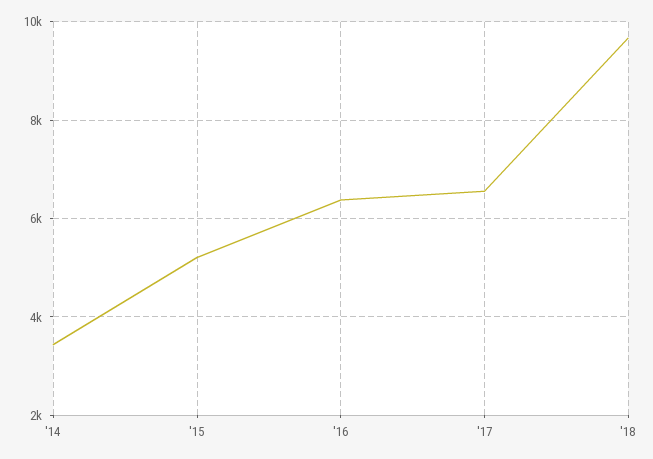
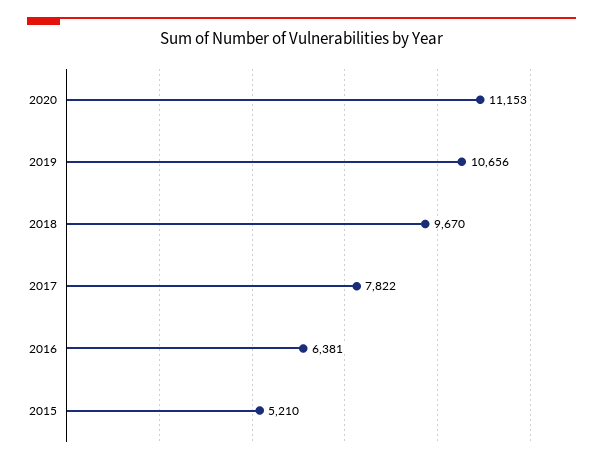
'14: 3400 -> none
'17: 6600 -> 7822
2020: none -> 11153
2019: none -> 10656

